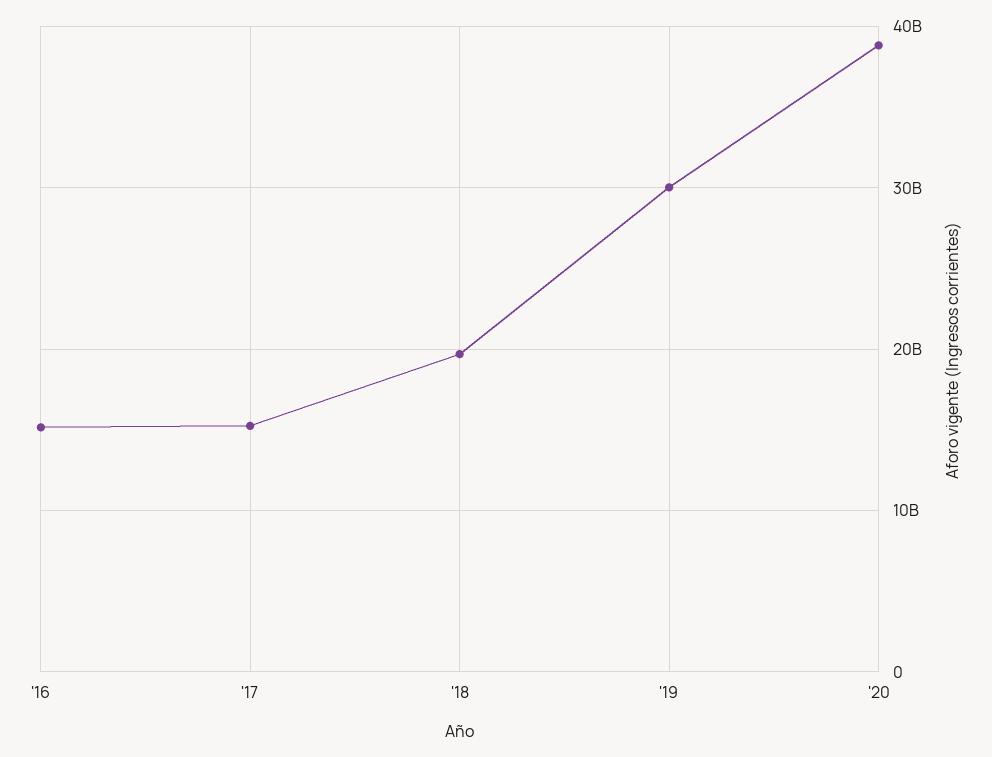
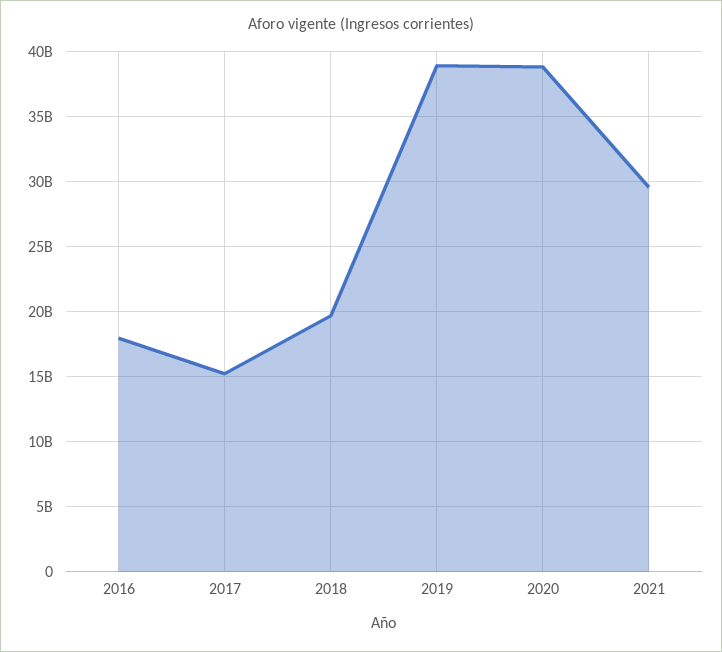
'16: 15000000000 -> 18000000000
'19: 30000000000 -> 39000000000
2021: none -> 29500000000

